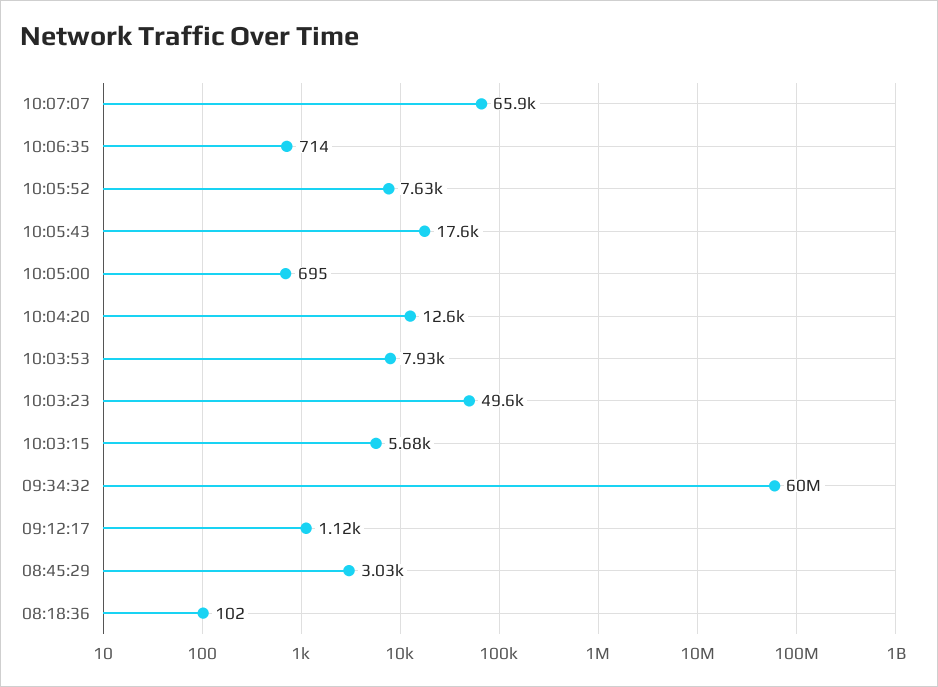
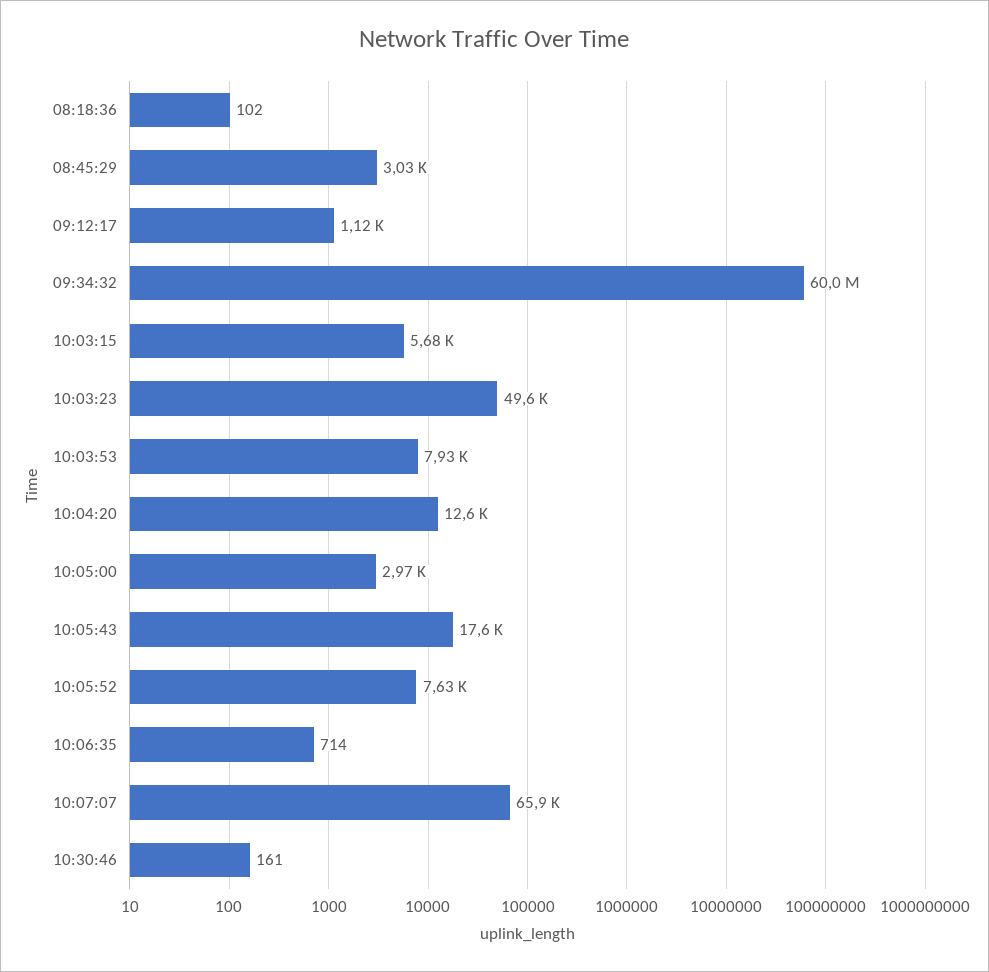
10:05:00: 695 -> 2970
10:30:46: none -> 161

